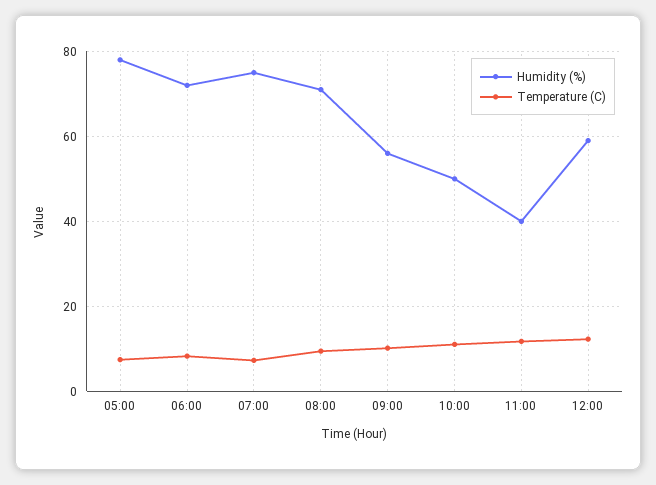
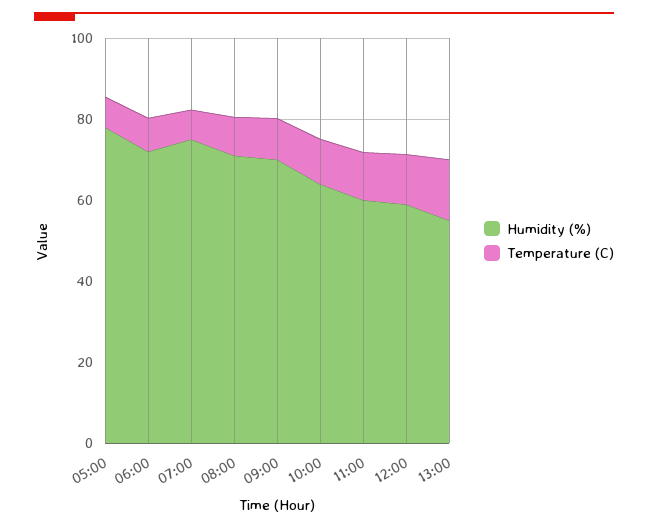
Humidity (%), 09:00: 56 -> 70
Humidity (%), 10:00: 50 -> 65
Humidity (%), 11:00: 40 -> 60
Humidity (%), 13:00: none -> 55
Temperature (C), 13:00: none -> 15

